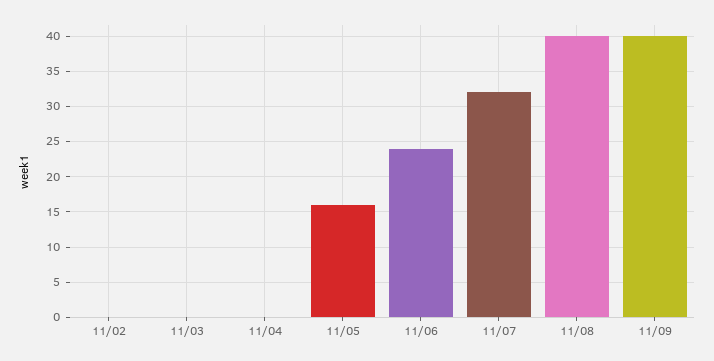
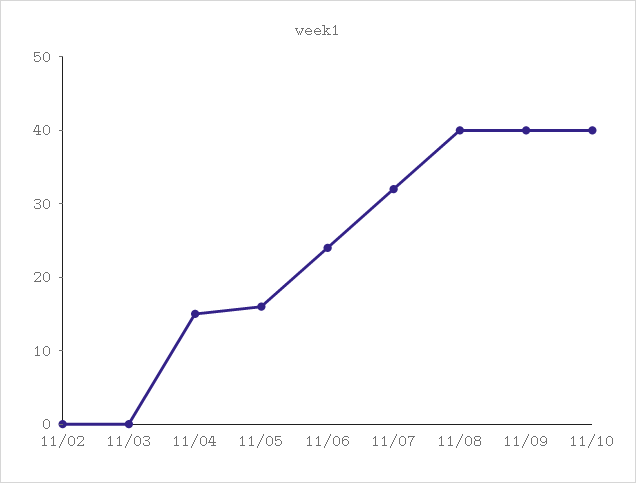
11/04: 0 -> 15
11/10: none -> 40

